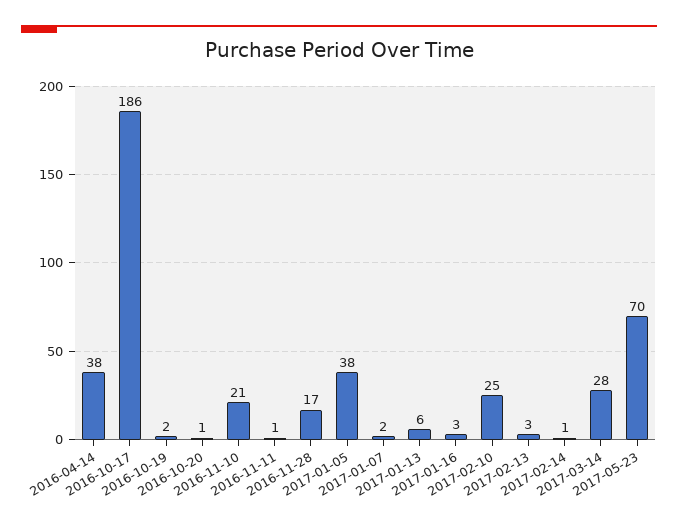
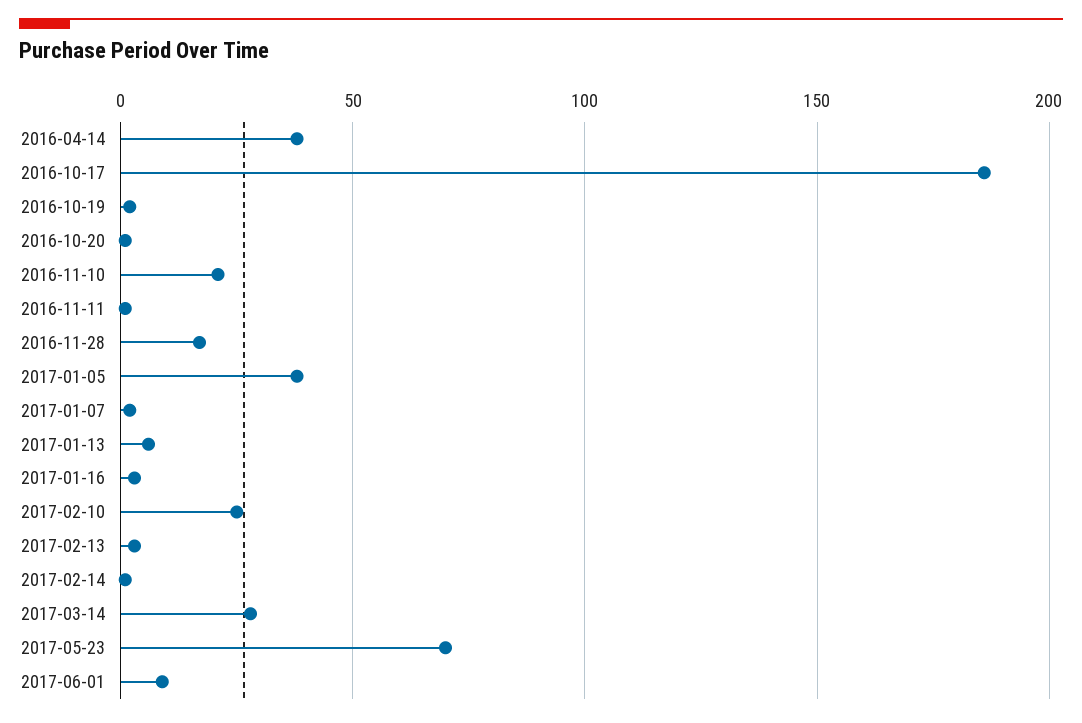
2017-06-01: none -> 10

